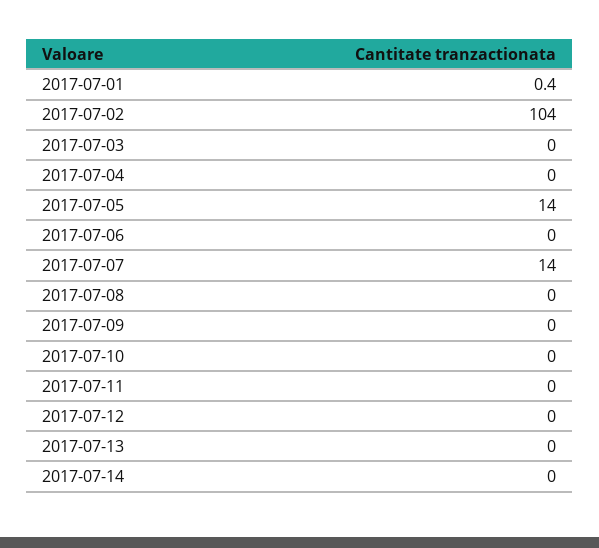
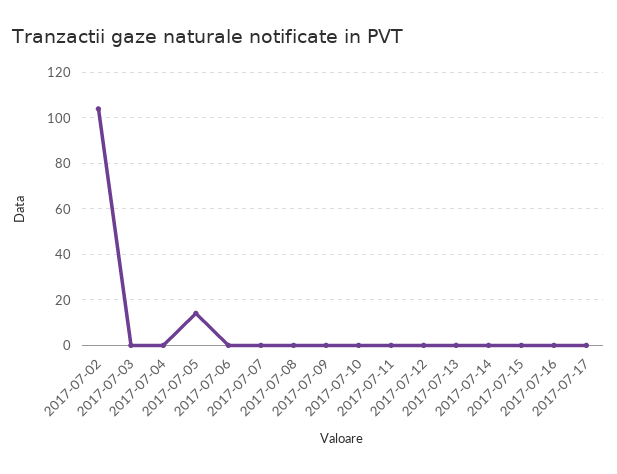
2017-07-01: 0.4 -> none
2017-07-07: 14 -> 0
2017-07-15: none -> 0
2017-07-16: none -> 0
2017-07-17: none -> 0

